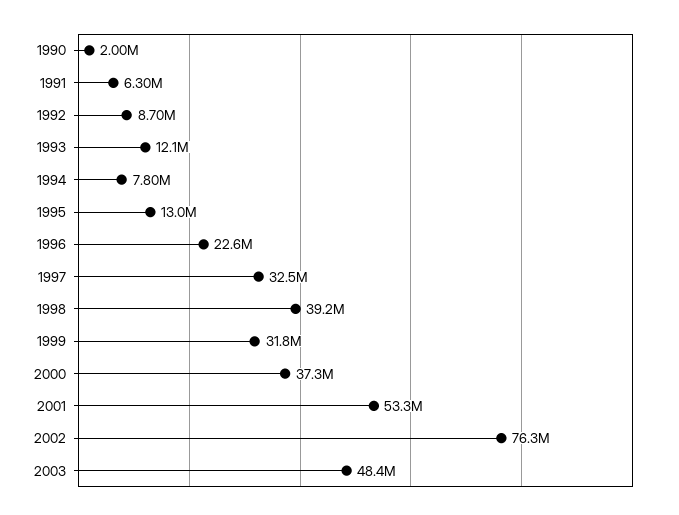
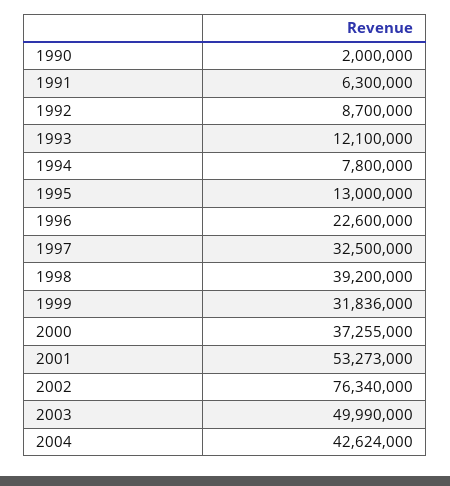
2003: 48400000 -> 49990000
2004: none -> 42624000

